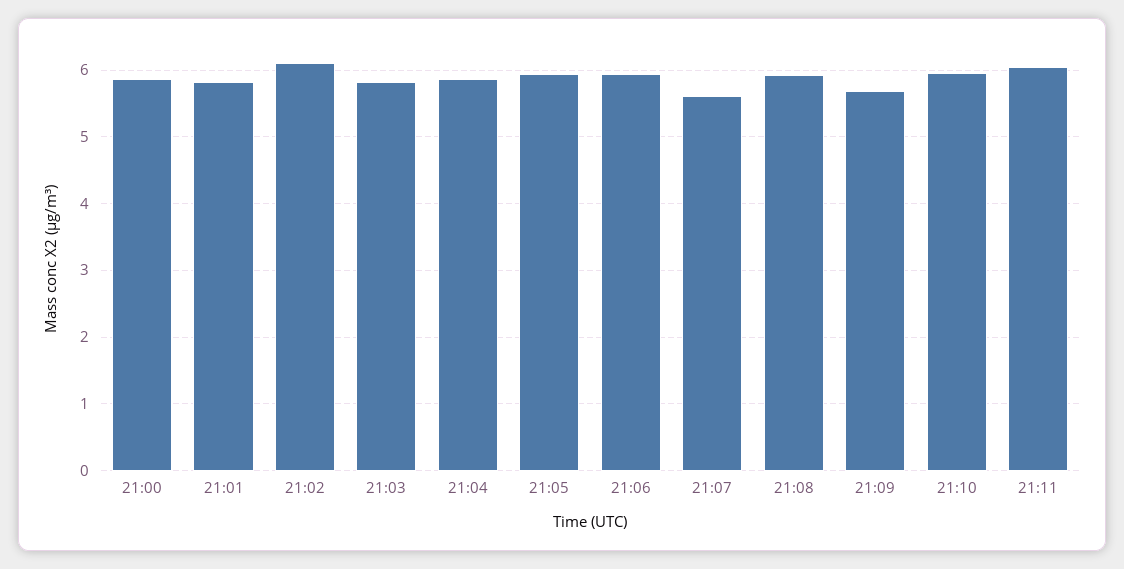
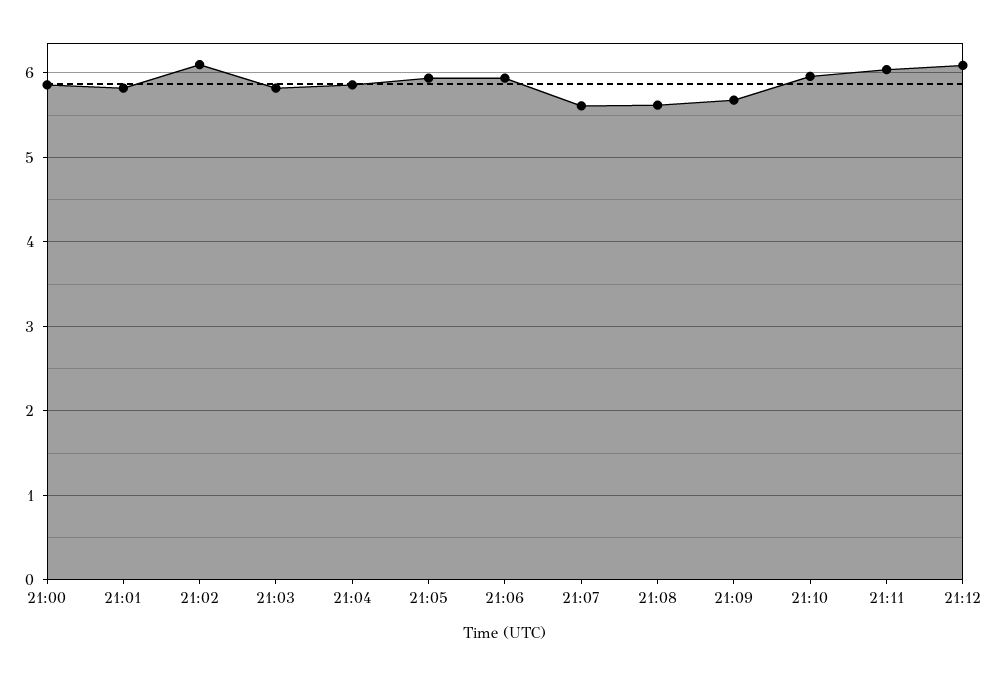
21:08: 5.9 -> 5.6
21:12: none -> 6.1

